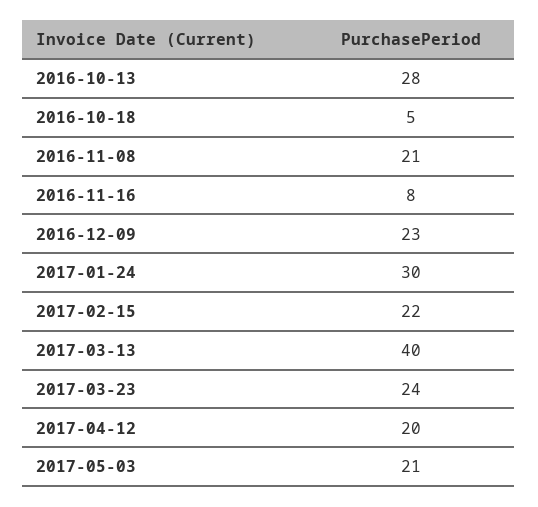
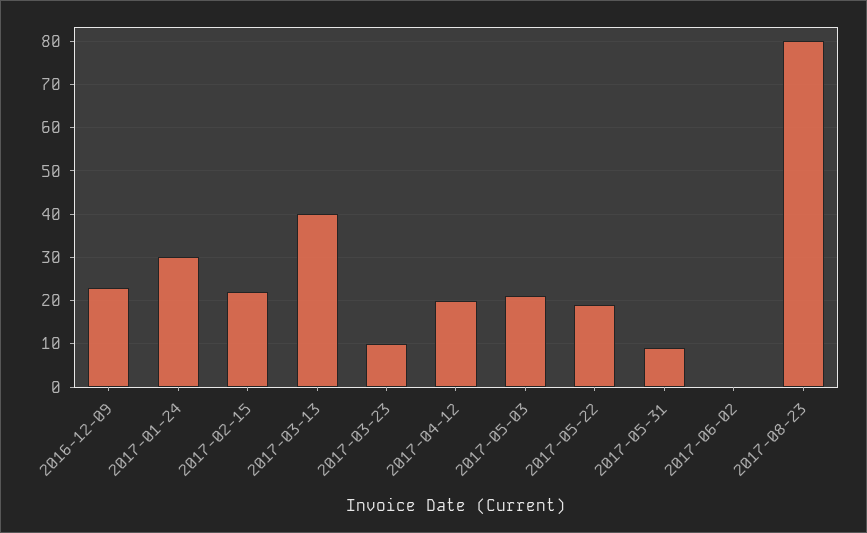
2016-10-13: 28 -> none
2016-10-18: 5 -> none
2016-11-08: 21 -> none
2016-11-16: 8 -> none
2017-03-23: 24 -> 10
2017-05-22: none -> 20
2017-05-31: none -> 10
2017-06-02: none -> 0
2017-08-23: none -> 80

